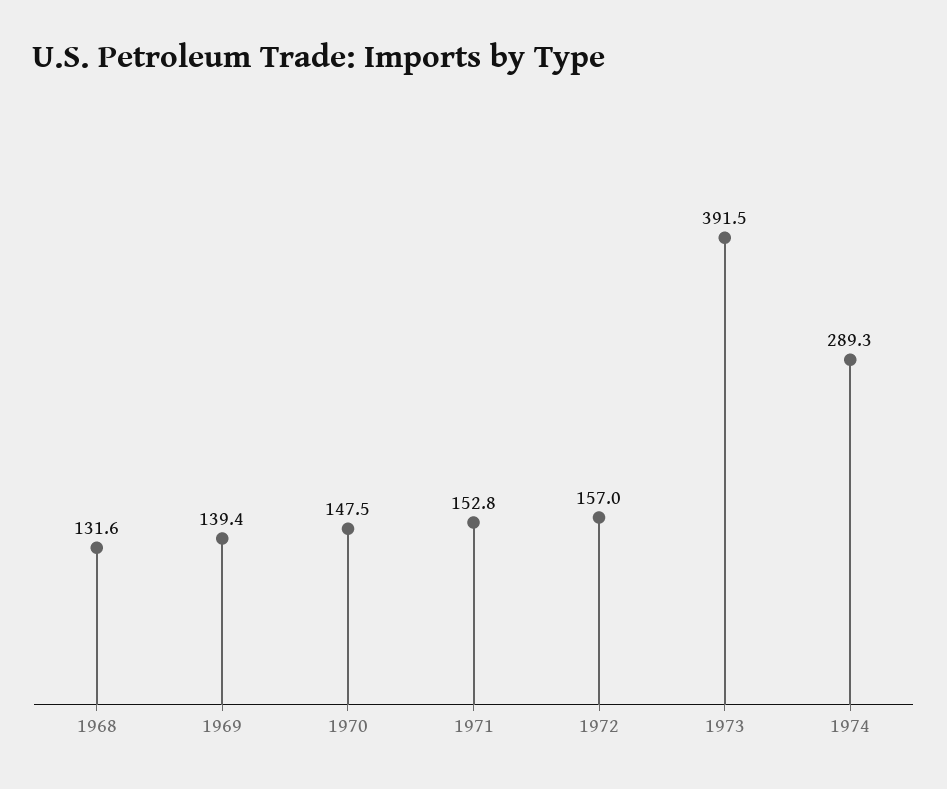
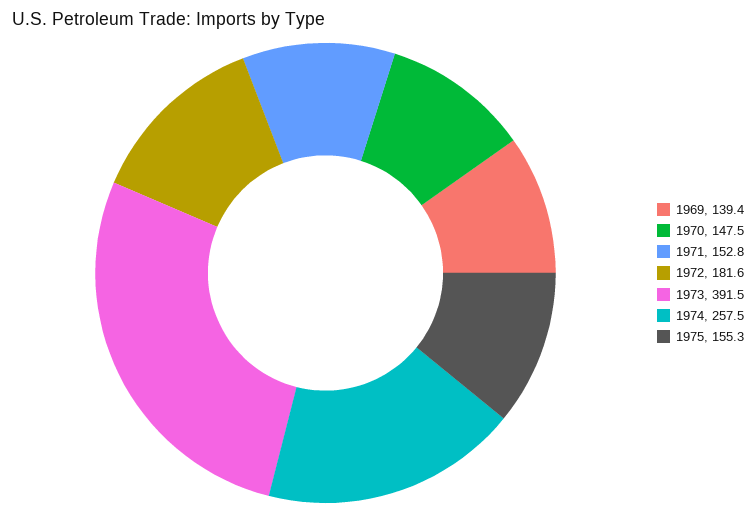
1968: 131.6 -> none
1972: 157 -> 181.6
1974: 289.3 -> 257.5
1975: none -> 155.3

